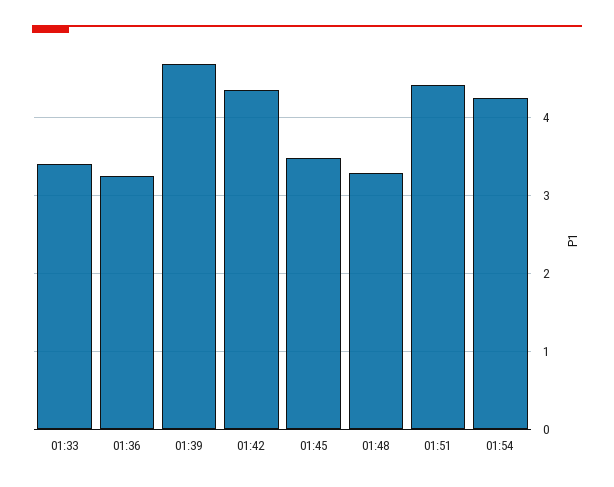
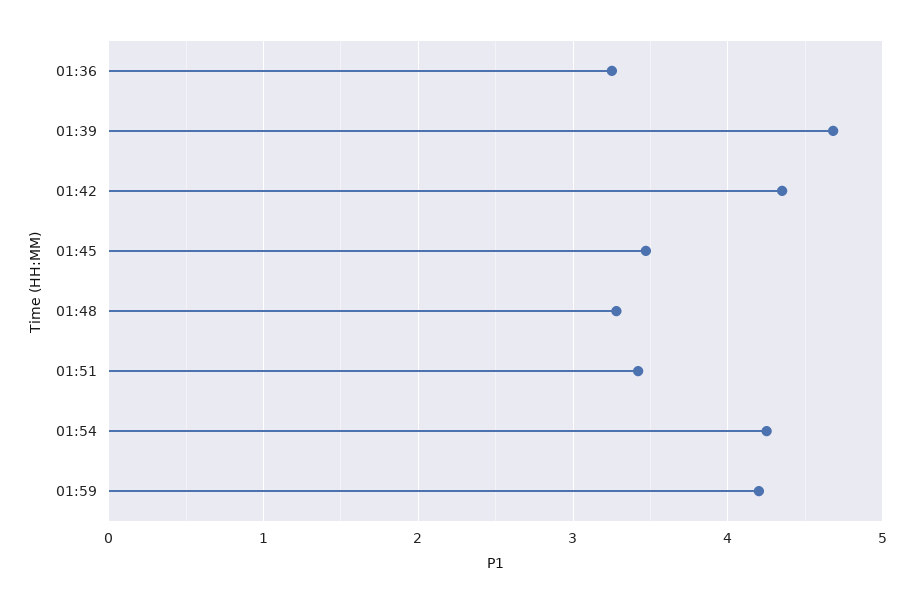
01:33: 3.4 -> none
01:51: 4.4 -> 3.4
01:59: none -> 4.2

